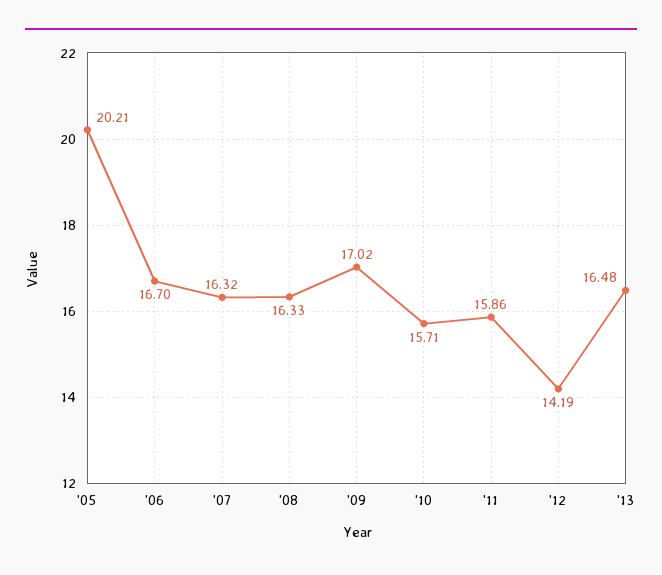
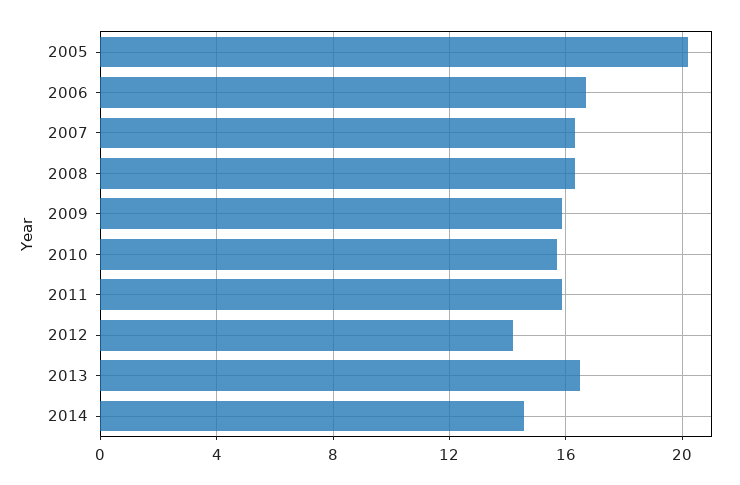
'09: 17.02 -> 16
2014: none -> 14.5

